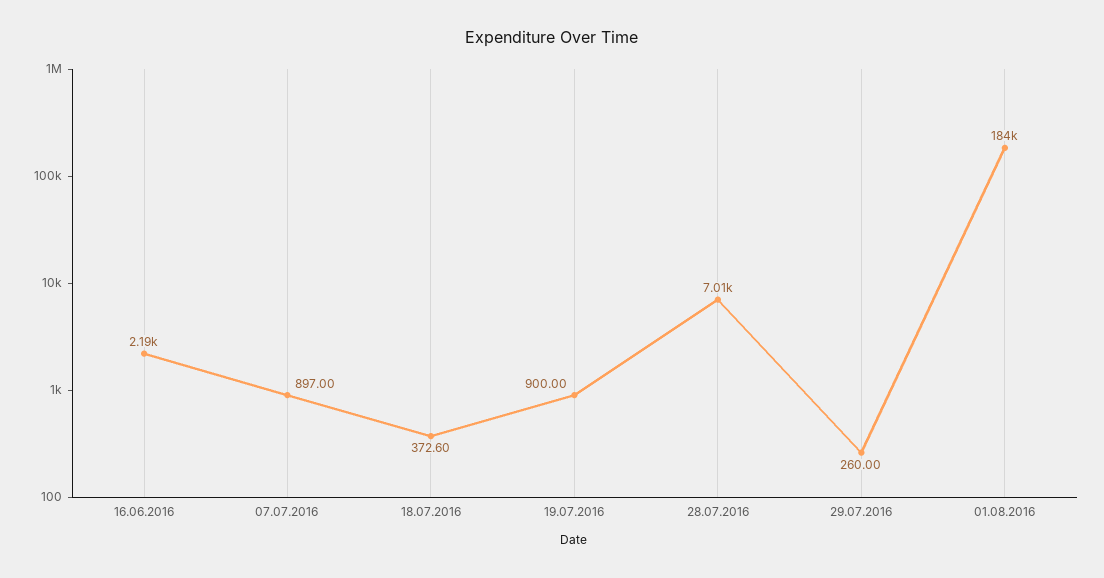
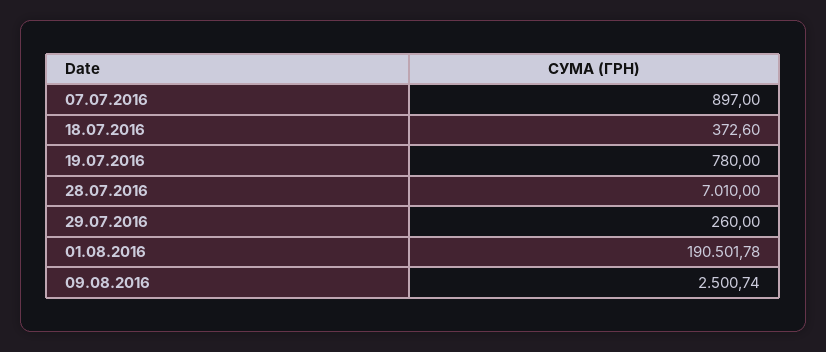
16.06.2016: 2190 -> none
19.07.2016: 900 -> 780
01.08.2016: 184000 -> 190501.78
09.08.2016: none -> 2500.74

